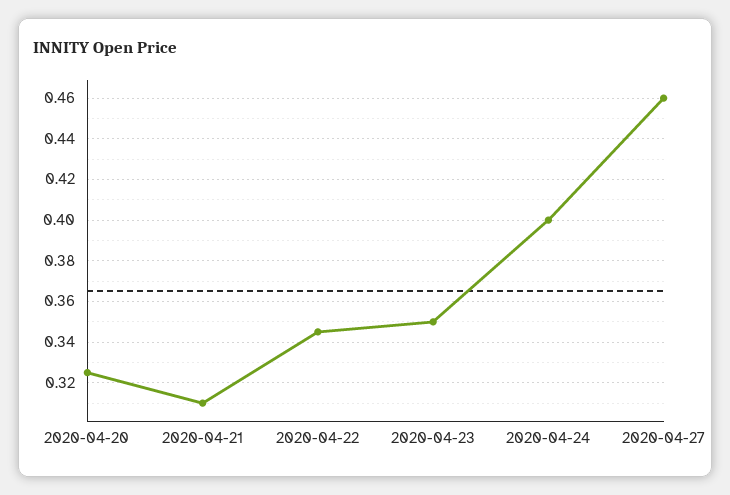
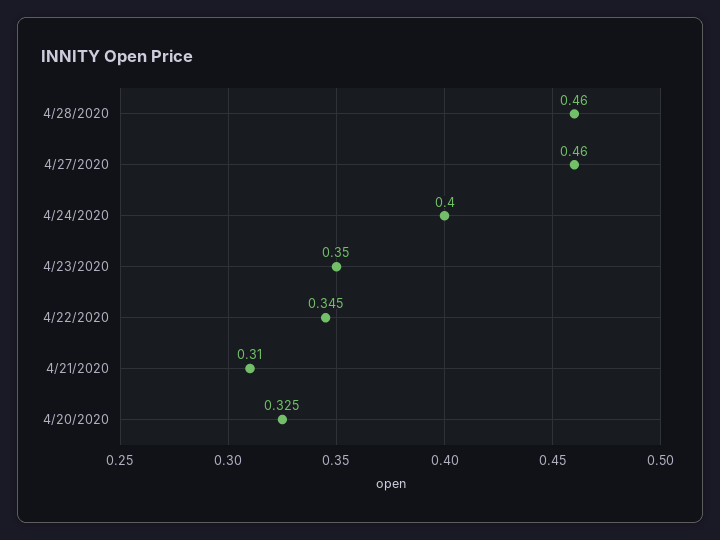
4/28/2020: none -> 0.46

